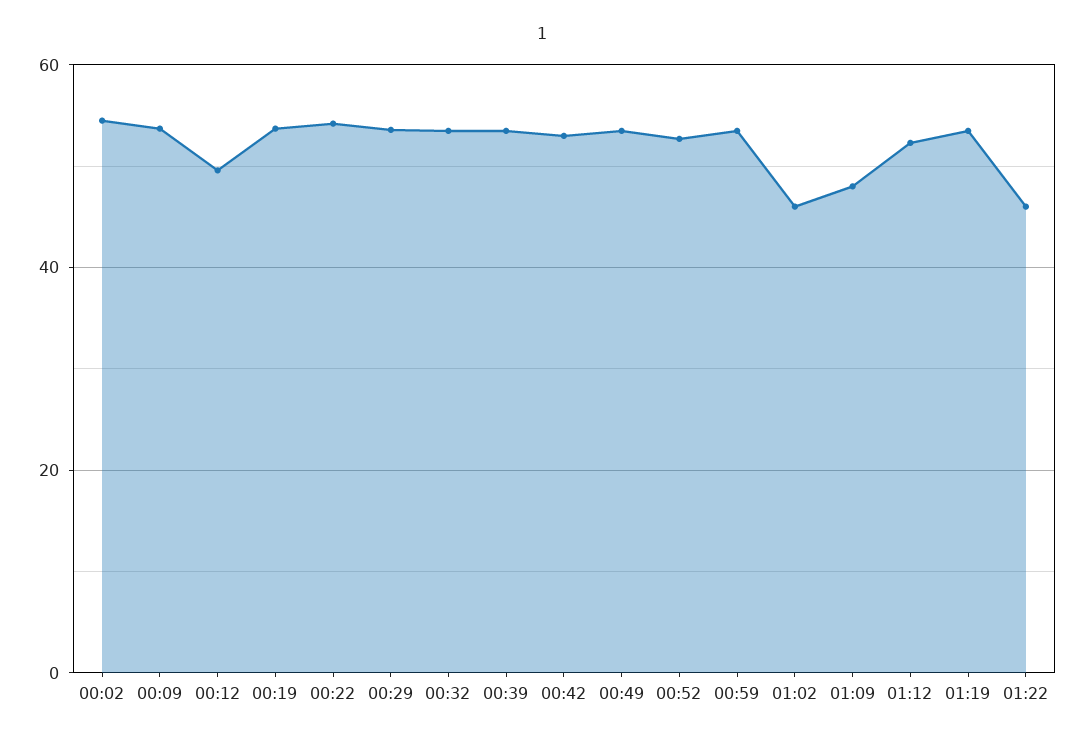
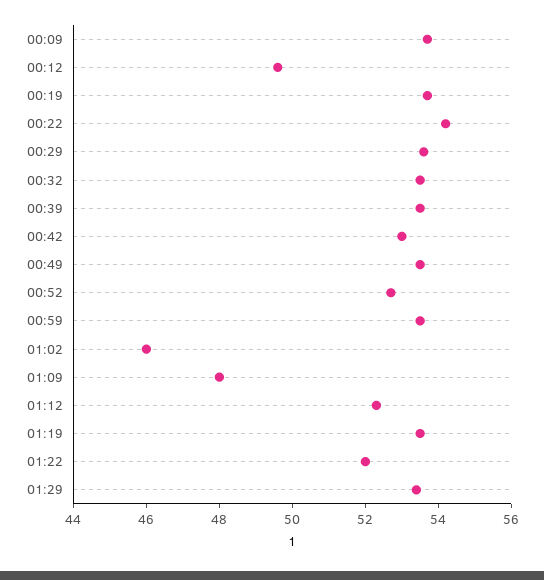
00:02: 54 -> none
01:22: 46 -> 52
01:29: none -> 53.5

